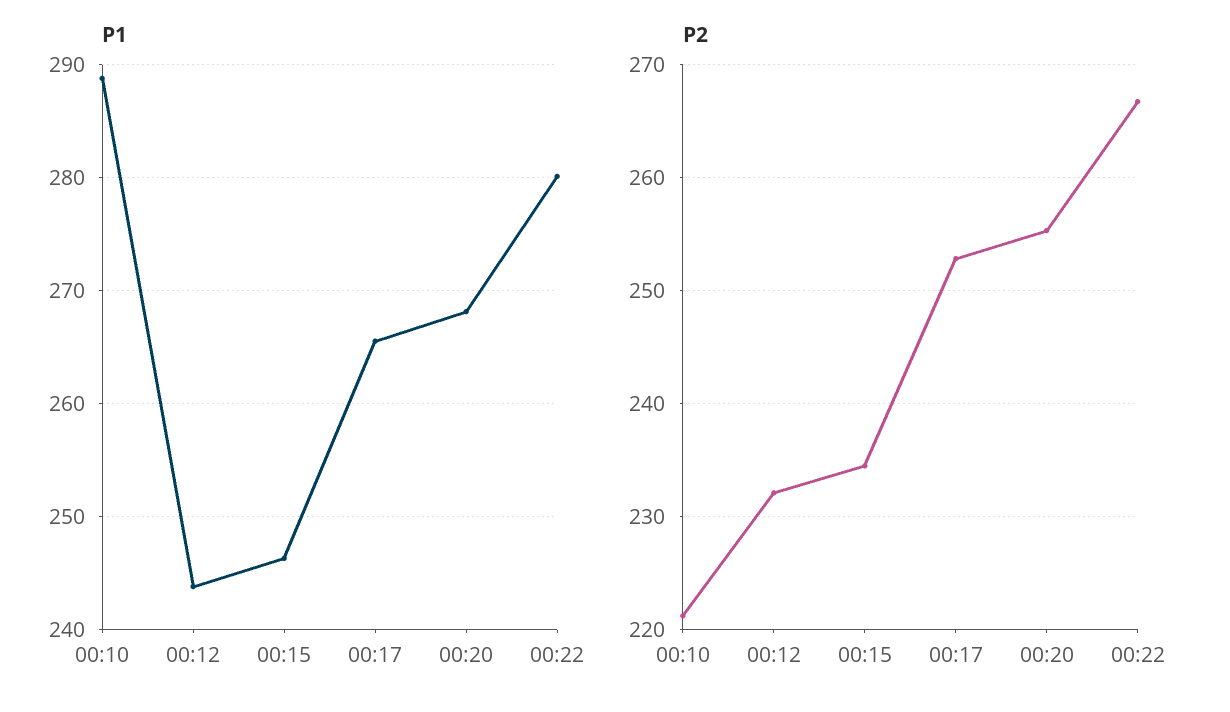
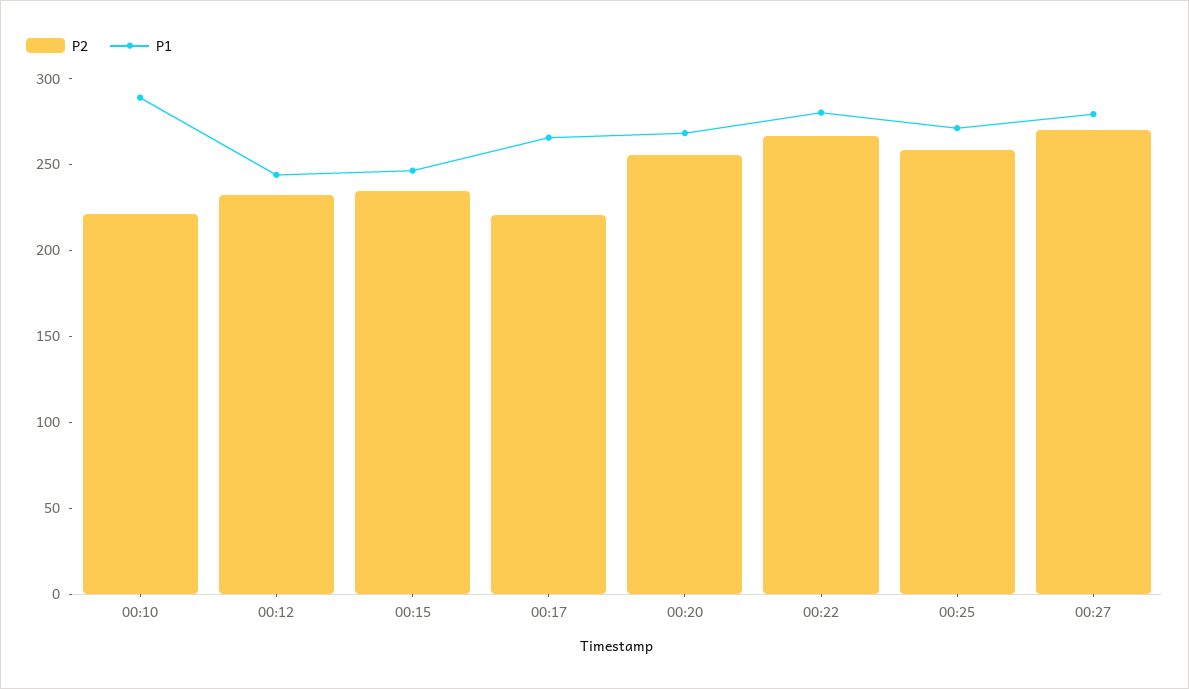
P2, 00:17: 253 -> 220
P2, 00:25: none -> 260
P1, 00:25: none -> 270
P2, 00:27: none -> 270
P1, 00:27: none -> 280

